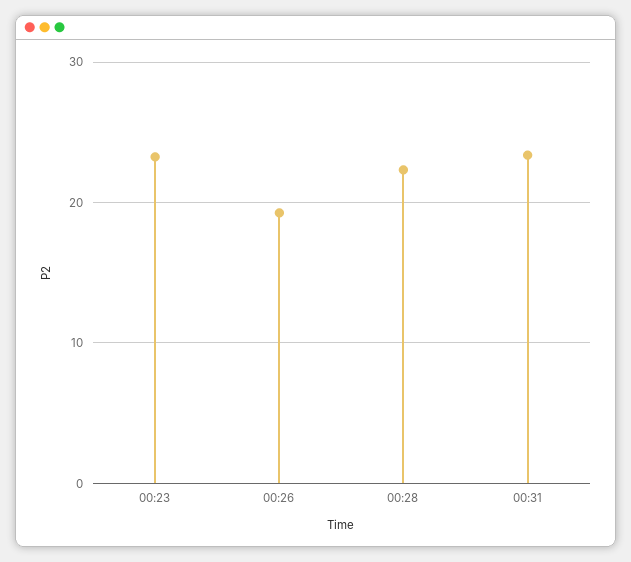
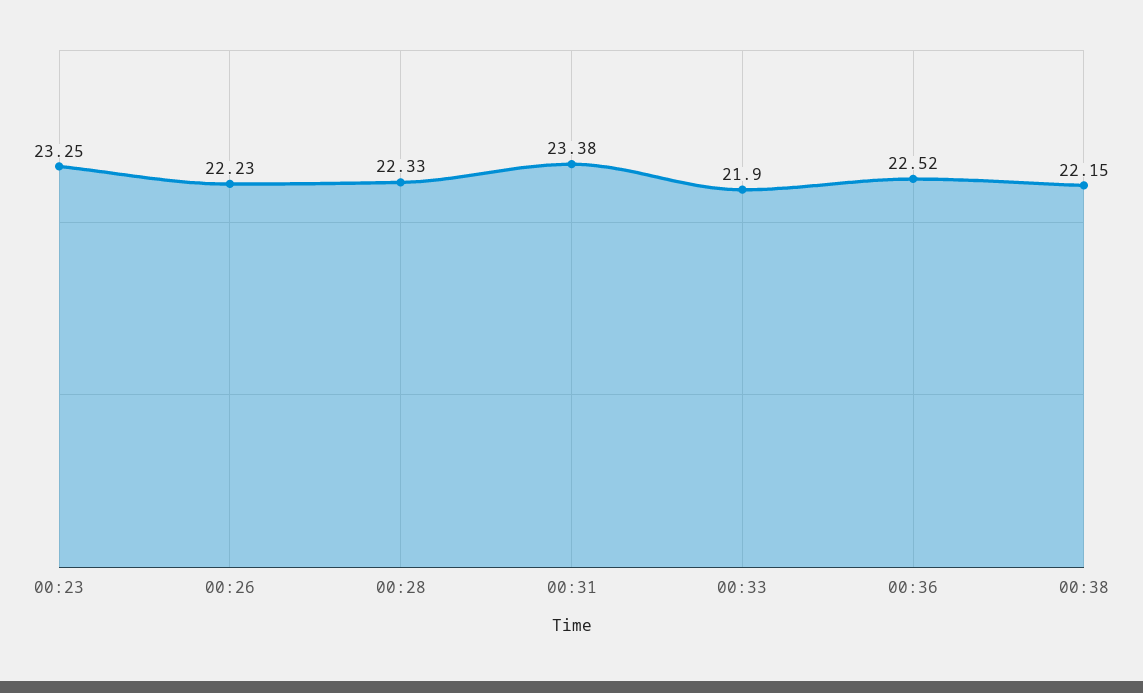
00:26: 19 -> 22.23
00:33: none -> 21.9
00:36: none -> 22.52
00:38: none -> 22.15

